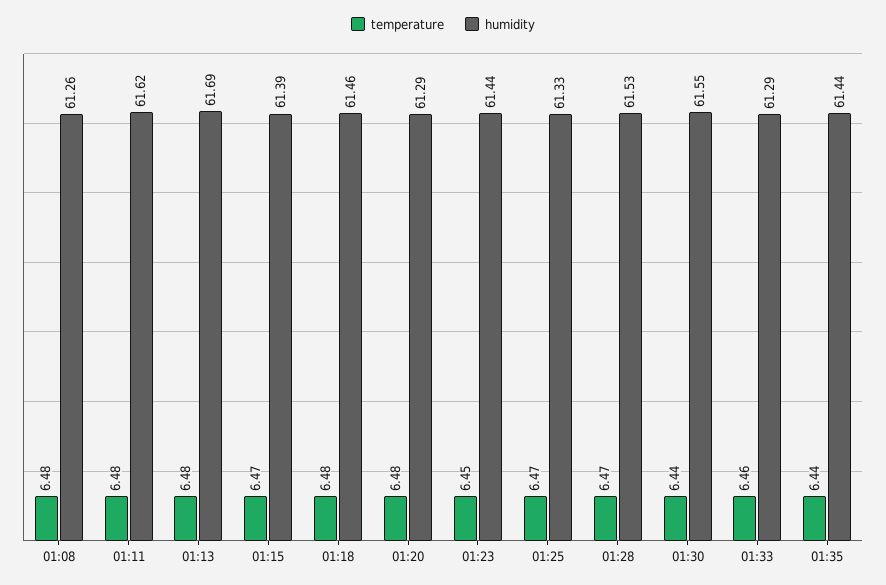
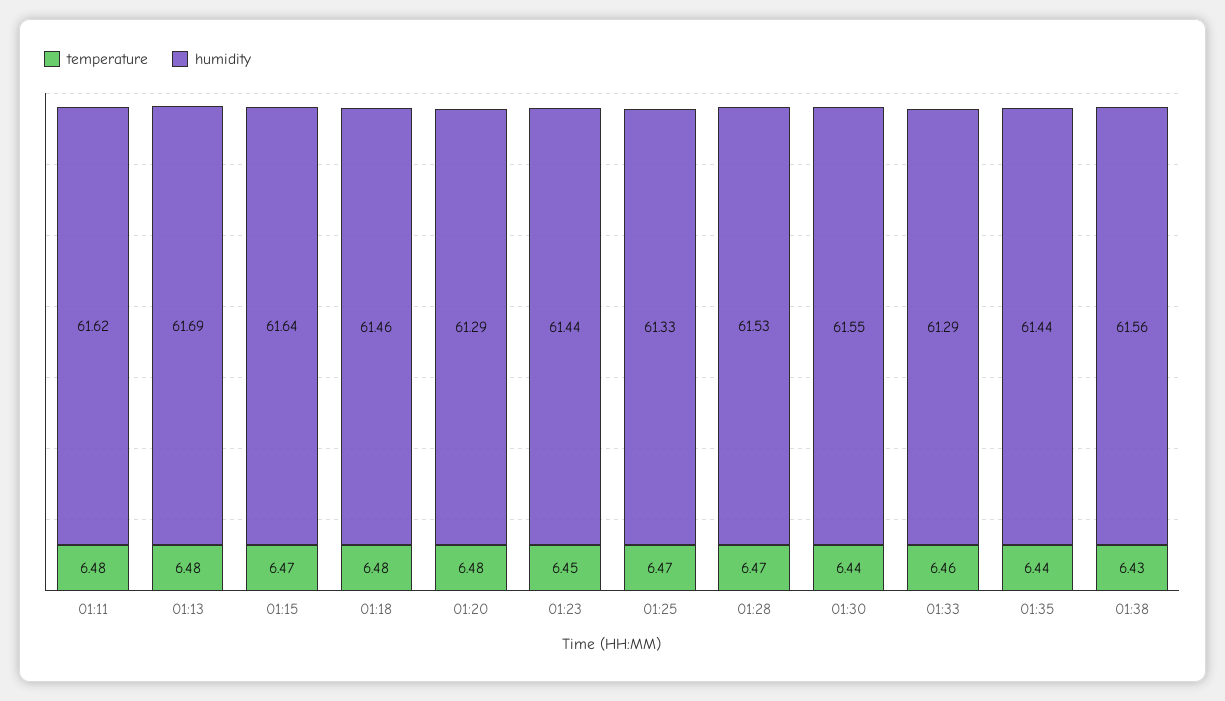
temperature, 01:08: 6.48 -> none
humidity, 01:08: 61.26 -> none
humidity, 01:15: 61.39 -> 61.64
temperature, 01:38: none -> 6.43
humidity, 01:38: none -> 61.56

